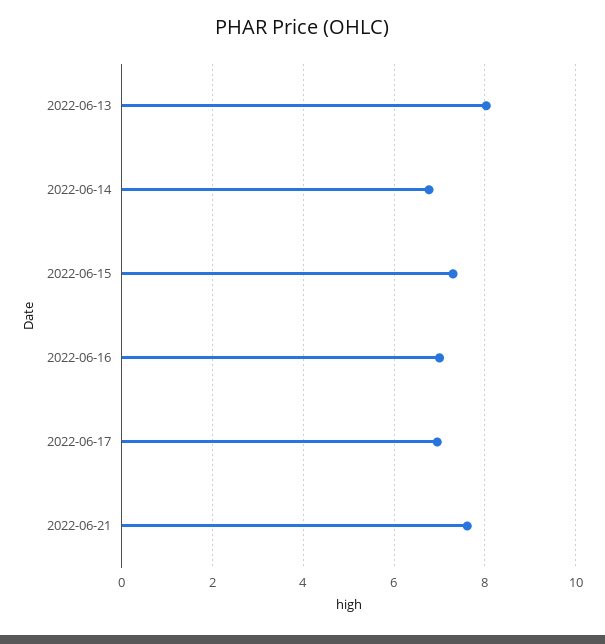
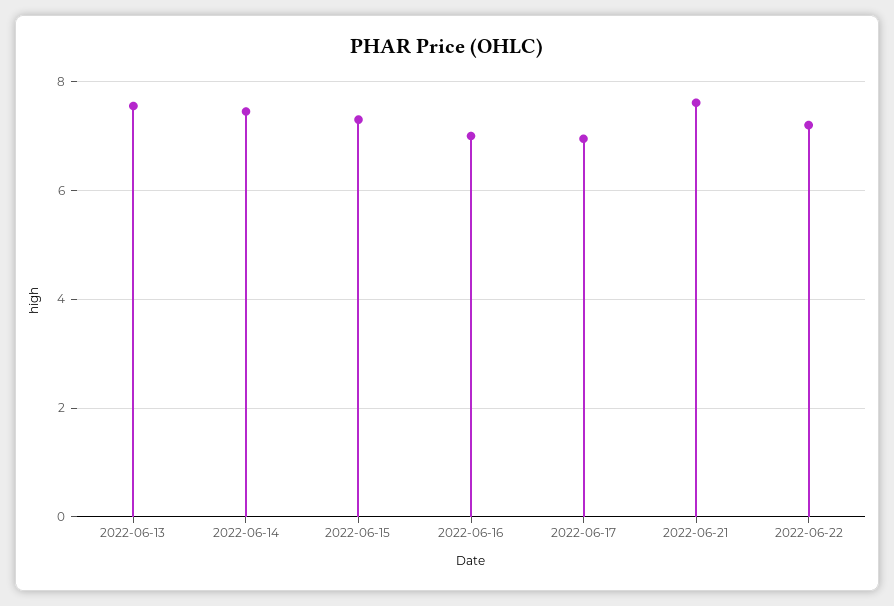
2022-06-13: 8 -> 7.6
2022-06-14: 6.8 -> 7.4
2022-06-22: none -> 7.2

